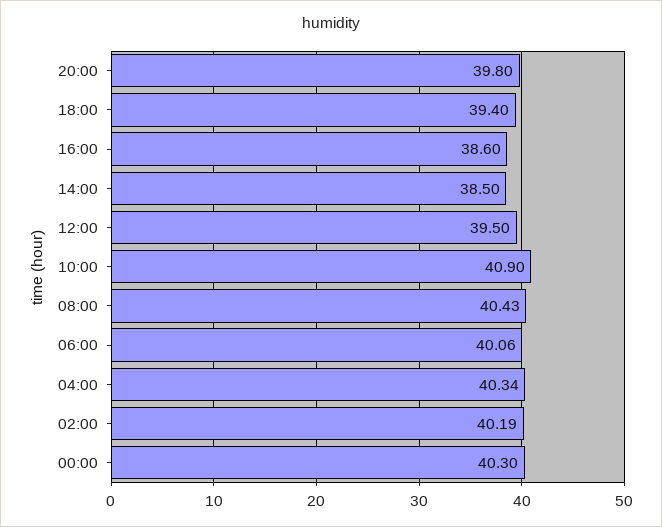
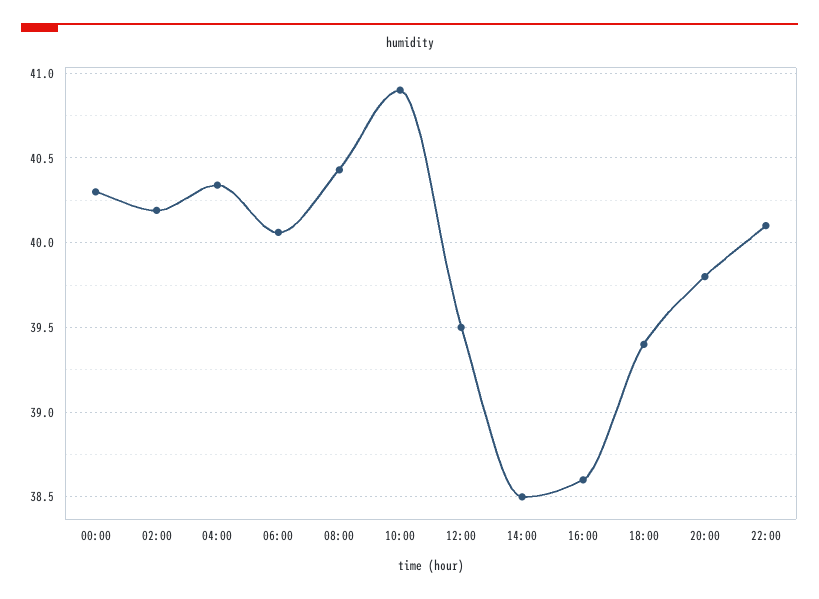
22:00: none -> 40.1

